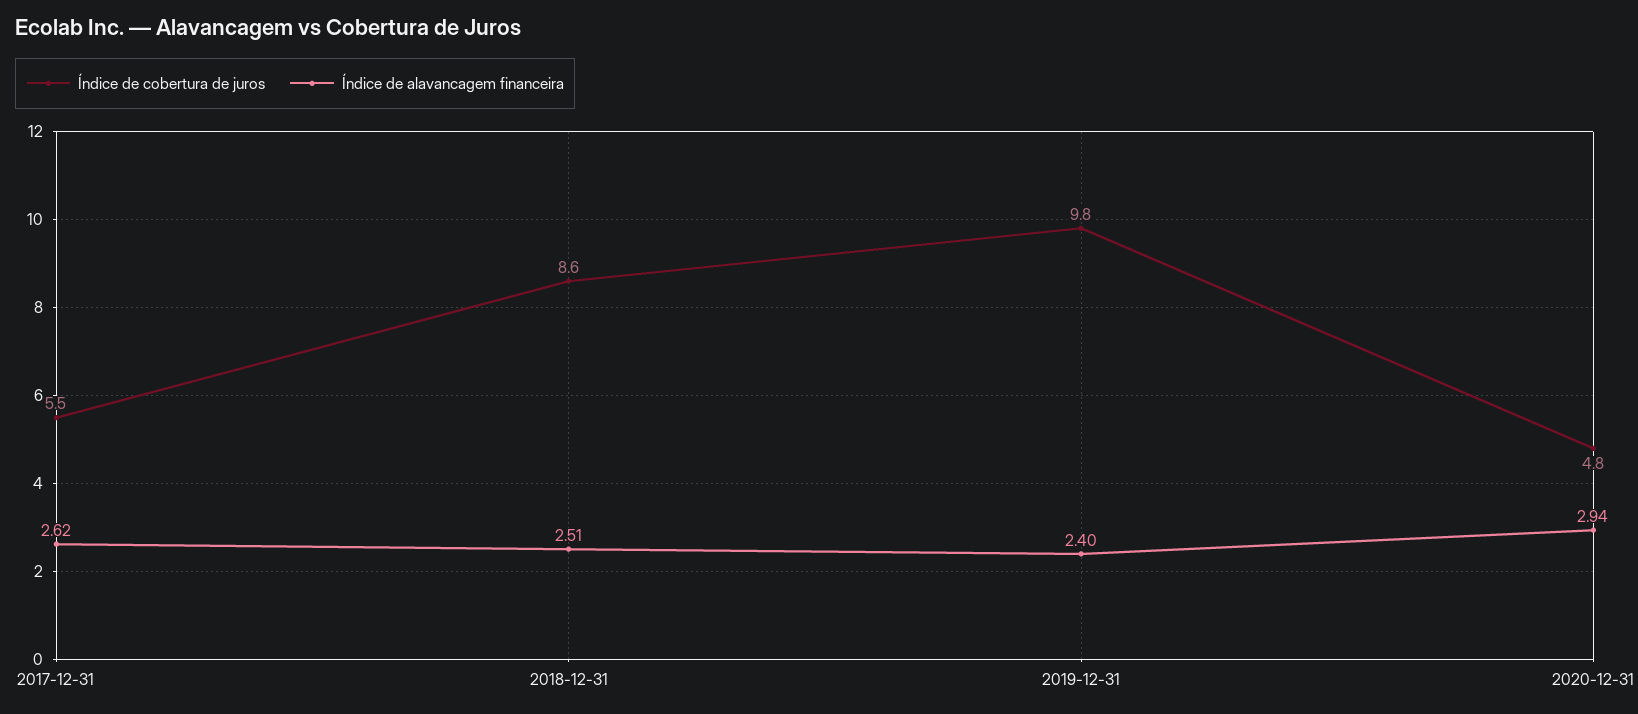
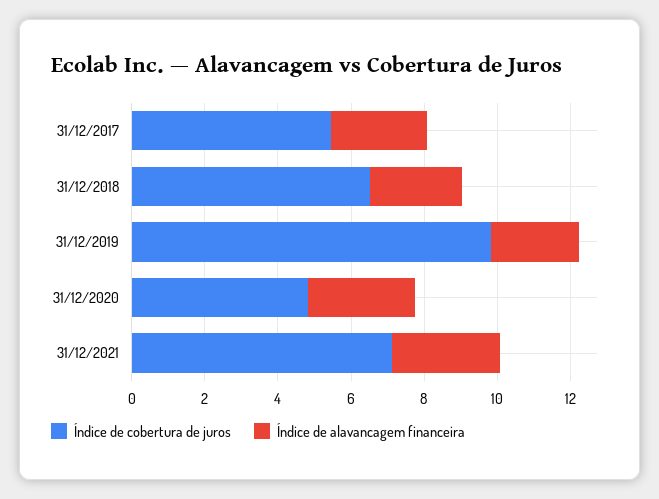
Índice de cobertura de juros, 2018-12-31: 8.6 -> 6.5
Índice de cobertura de juros, 31/12/2021: none -> 7
Índice de alavancagem financeira, 31/12/2021: none -> 3

